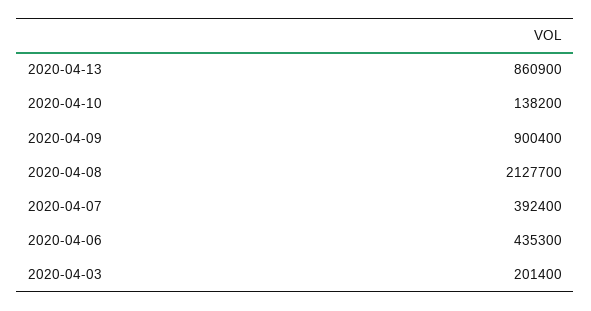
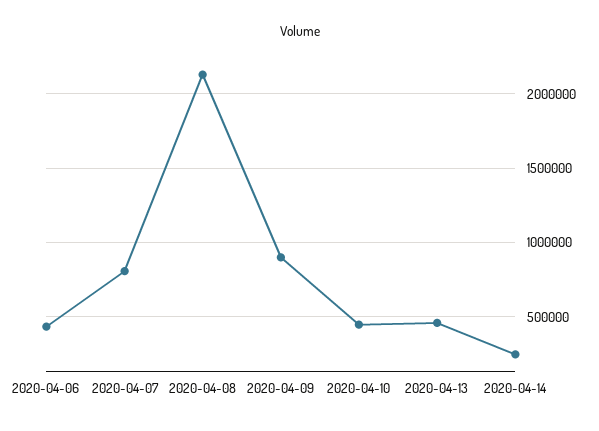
2020-04-13: 860900 -> 450000
2020-04-10: 138200 -> 450000
2020-04-07: 392400 -> 800000
2020-04-03: 201400 -> none
2020-04-14: none -> 250000

